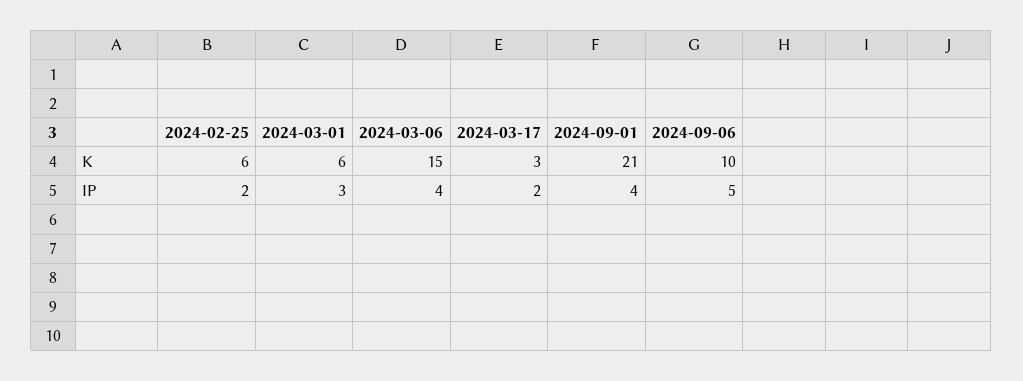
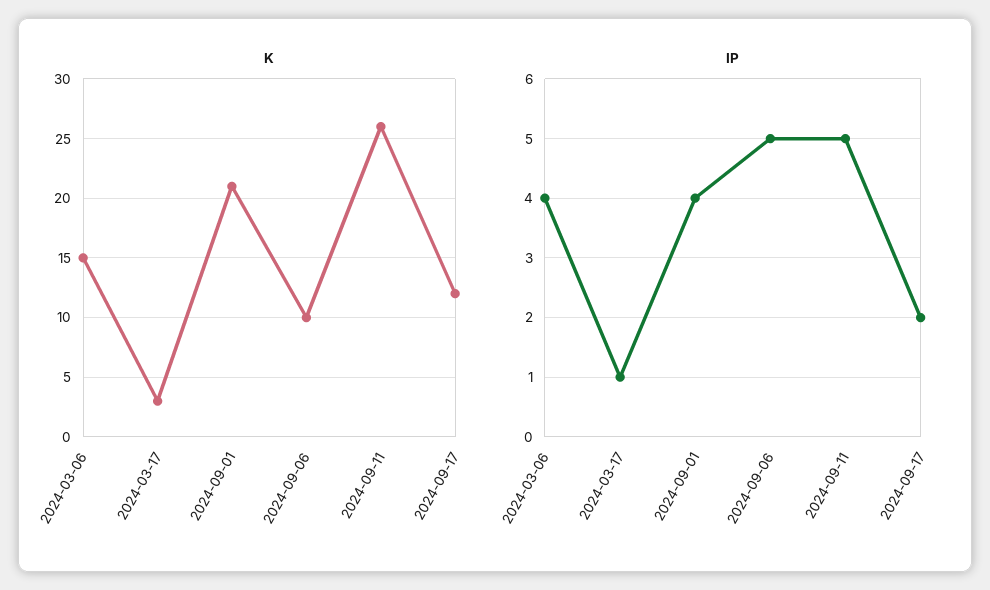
K, 2024-02-25: 6 -> none
K, 2024-03-01: 6 -> none
IP, 2024-02-25: 2 -> none
IP, 2024-03-01: 3 -> none
IP, 2024-03-17: 2 -> 1
K, 2024-09-11: none -> 26
K, 2024-09-17: none -> 12
IP, 2024-09-11: none -> 5
IP, 2024-09-17: none -> 2

